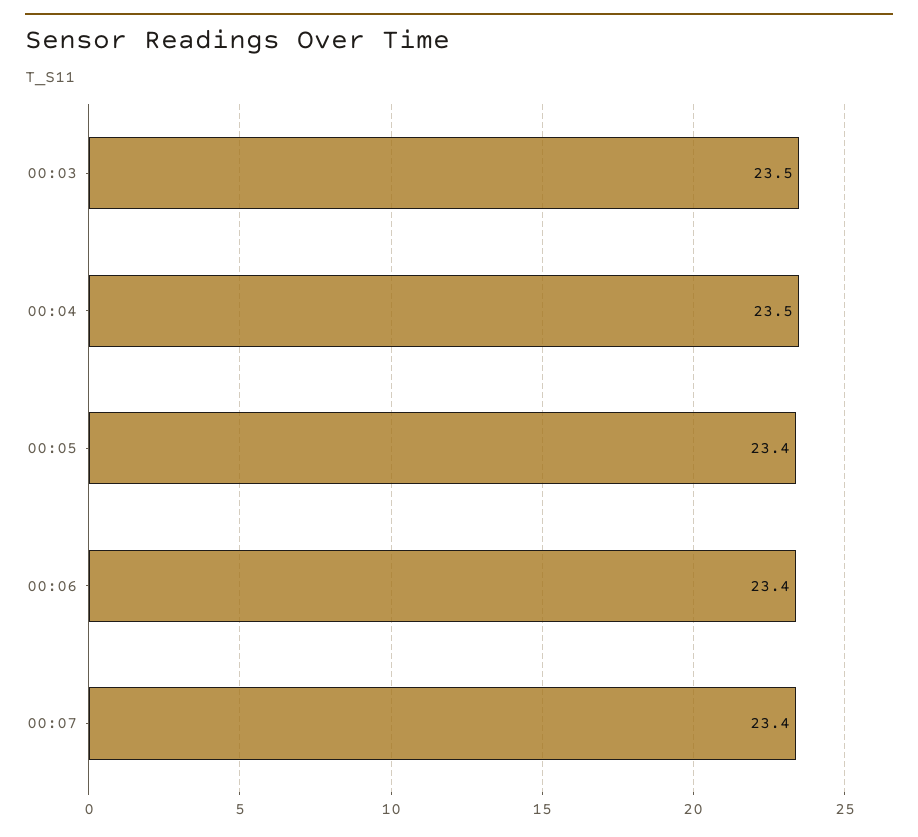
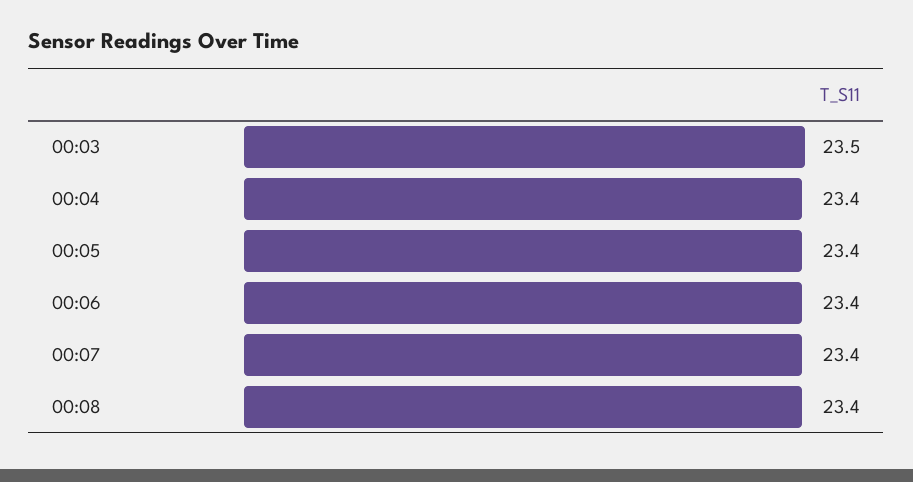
00:04: 23.5 -> 23.4
00:08: none -> 23.4

